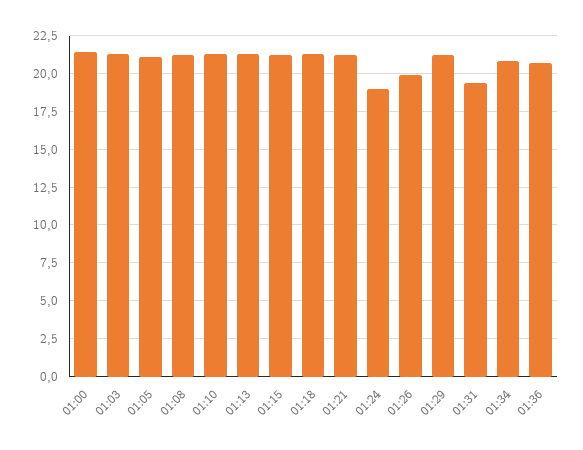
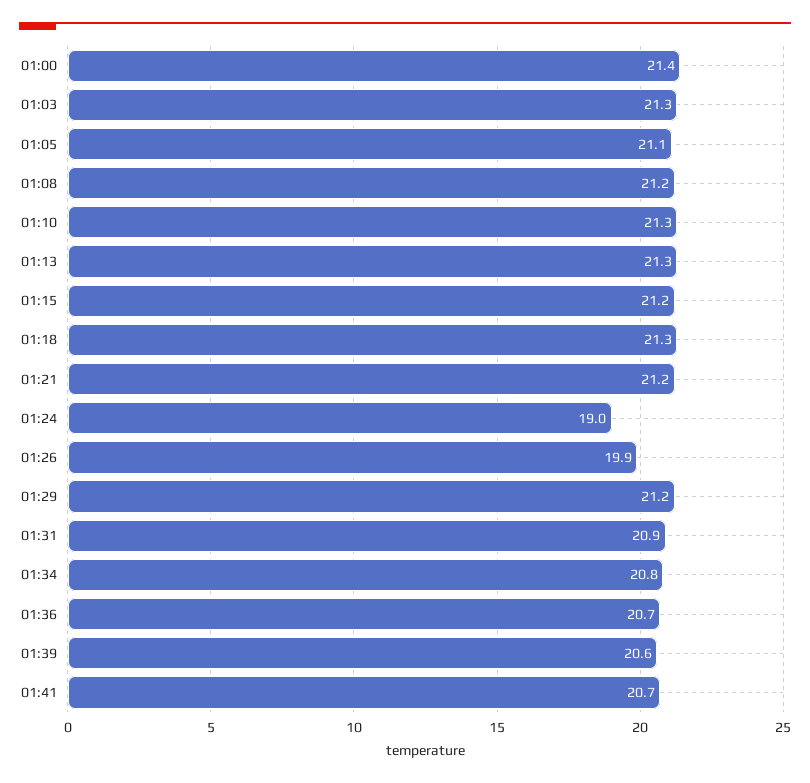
01:31: 19.5 -> 20.9
01:39: none -> 20.6
01:41: none -> 20.7

